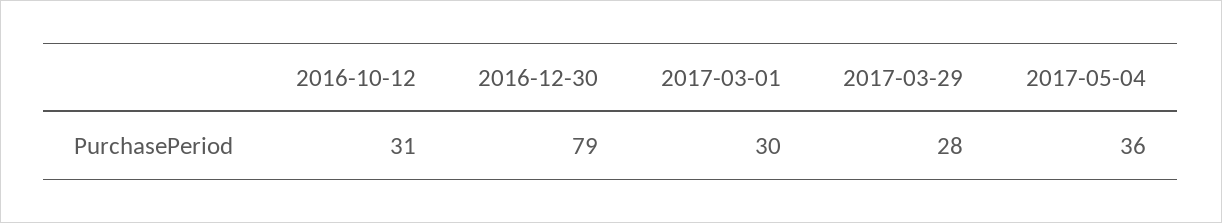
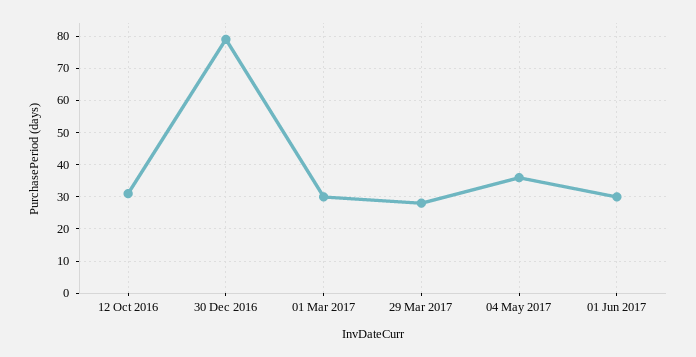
01 Jun 2017: none -> 30

